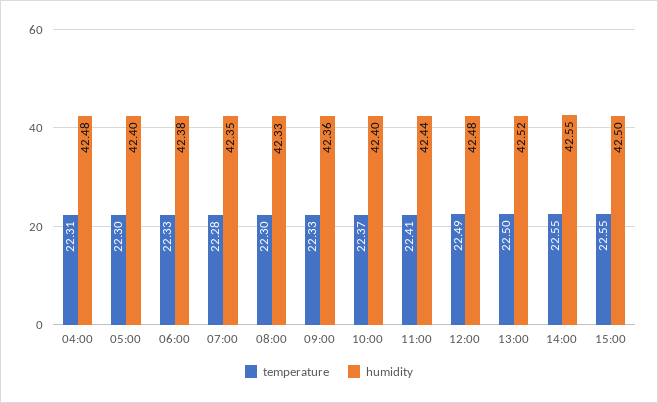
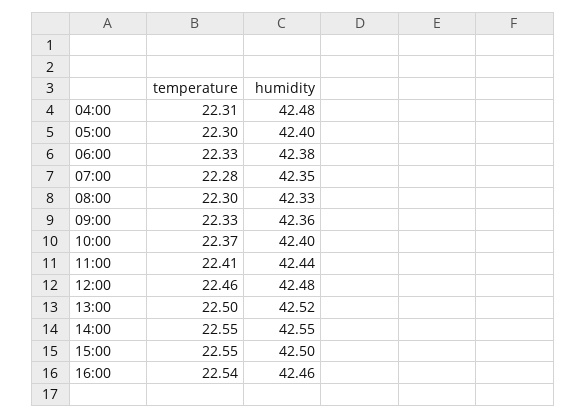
temperature, 12:00: 22.49 -> 22.46
temperature, 16:00: none -> 22.54
humidity, 16:00: none -> 42.46

